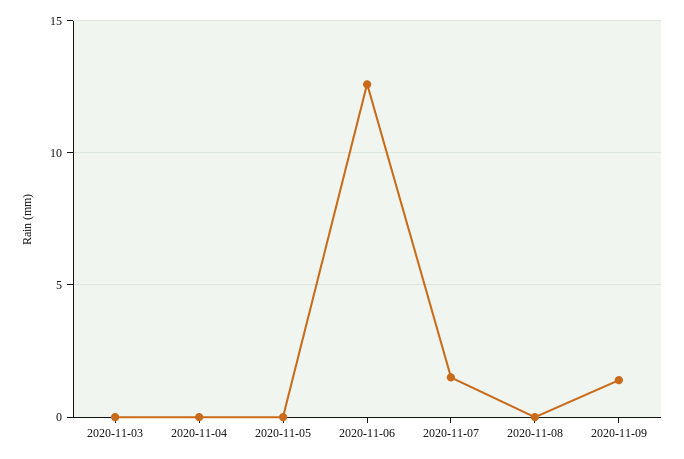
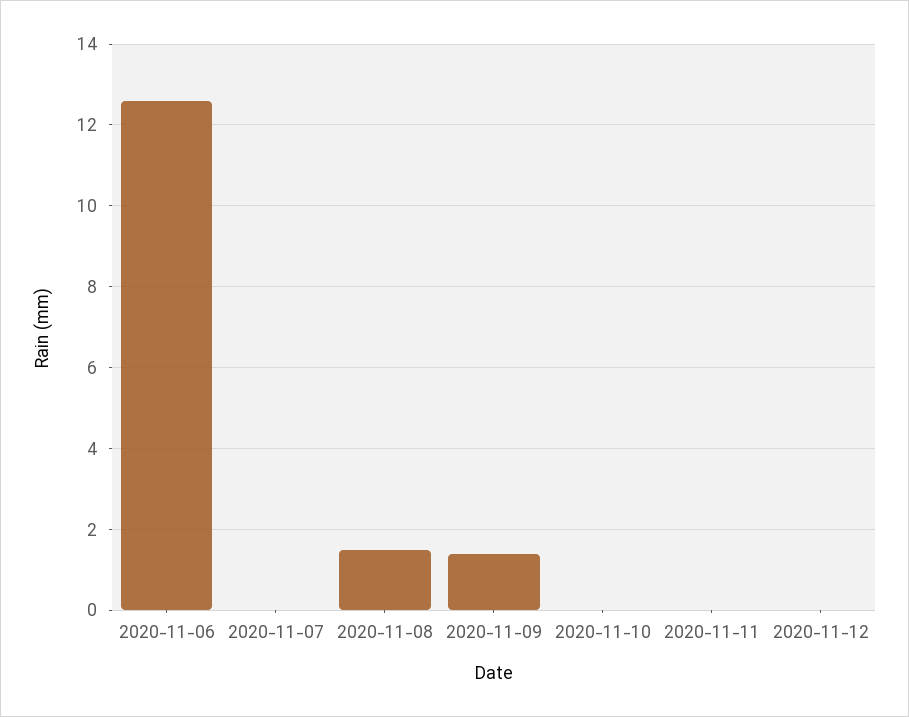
2020-11-03: 0 -> none
2020-11-04: 0 -> none
2020-11-05: 0 -> none
2020-11-07: 1.5 -> 0
2020-11-08: 0 -> 1.5
2020-11-10: none -> 0
2020-11-11: none -> 0
2020-11-12: none -> 0

